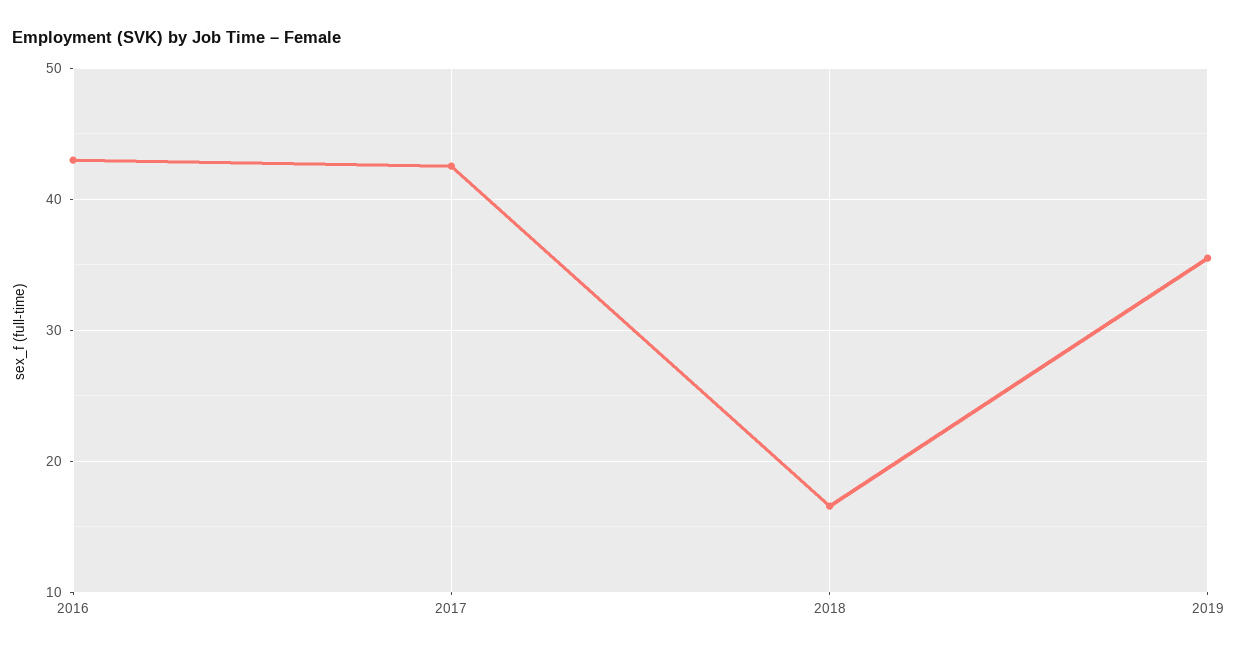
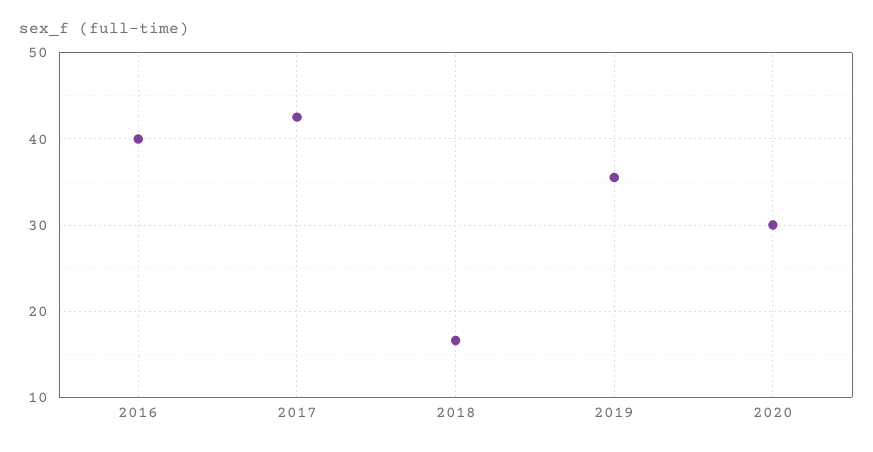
2016: 43 -> 40
2020: none -> 30

